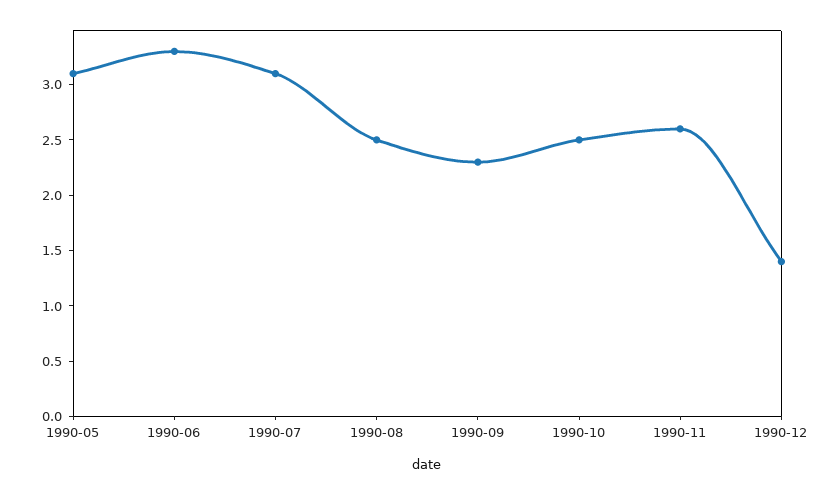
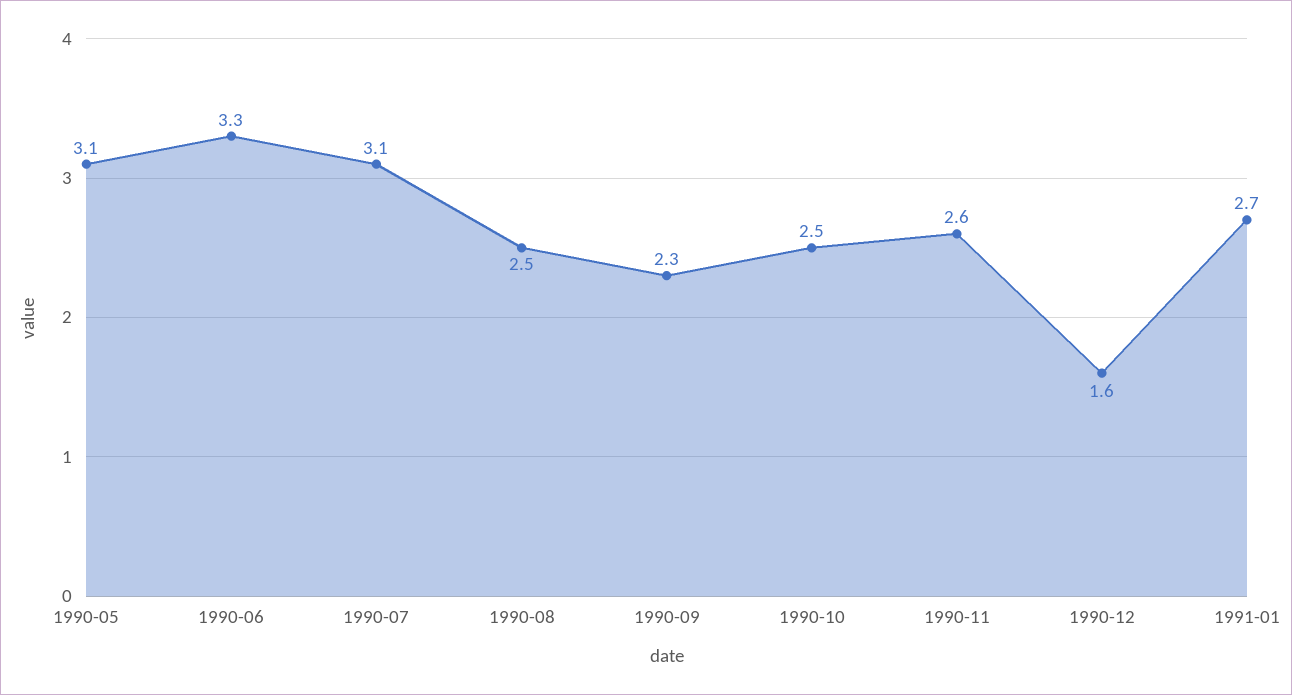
1990-12: 1.4 -> 1.6
1991-01: none -> 2.7

